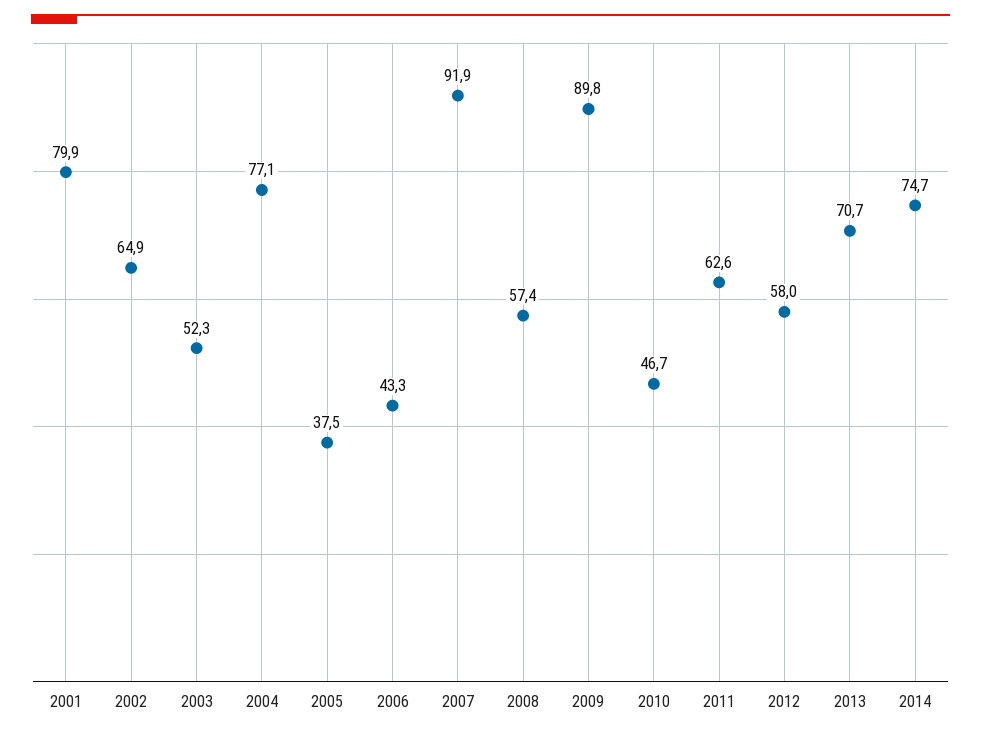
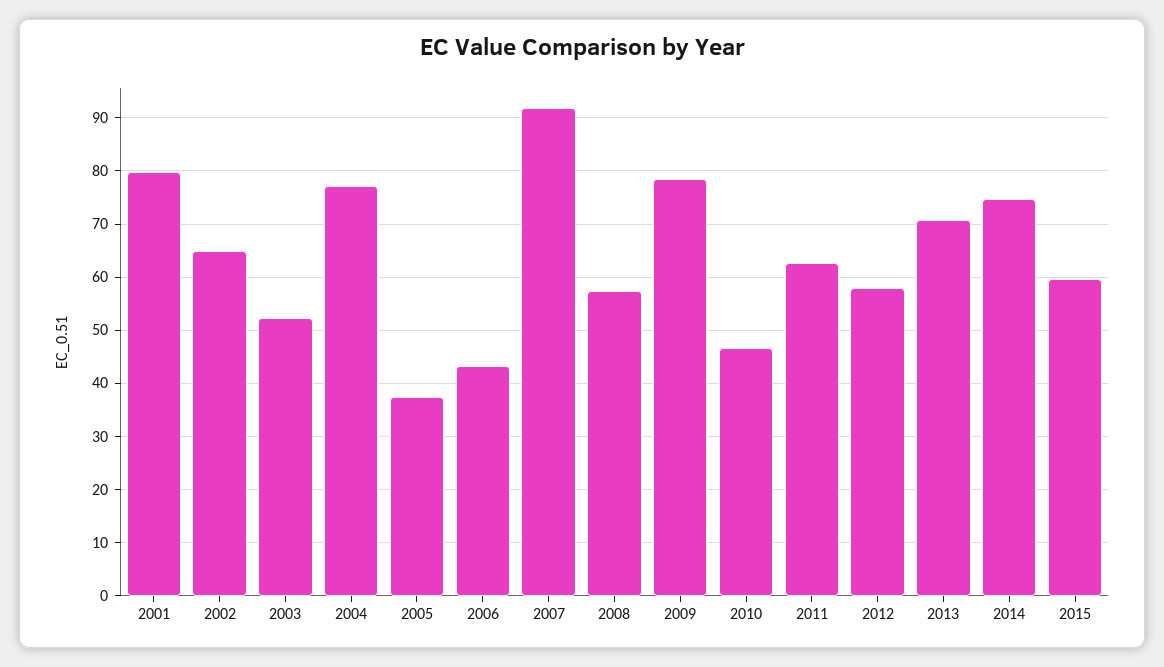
2009: 89.8 -> 78
2015: none -> 60

